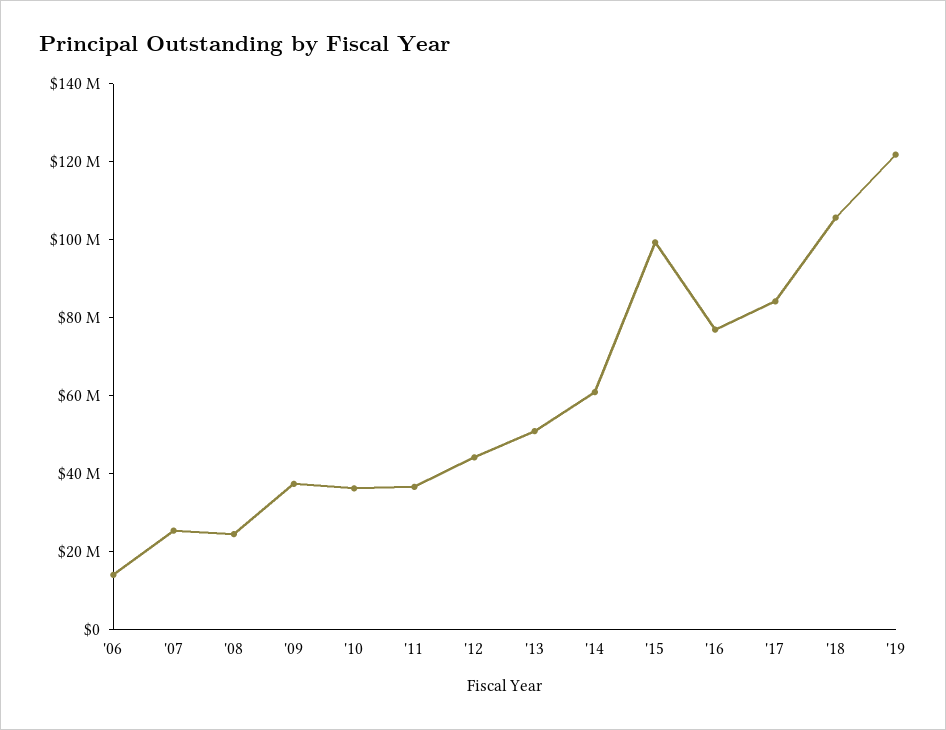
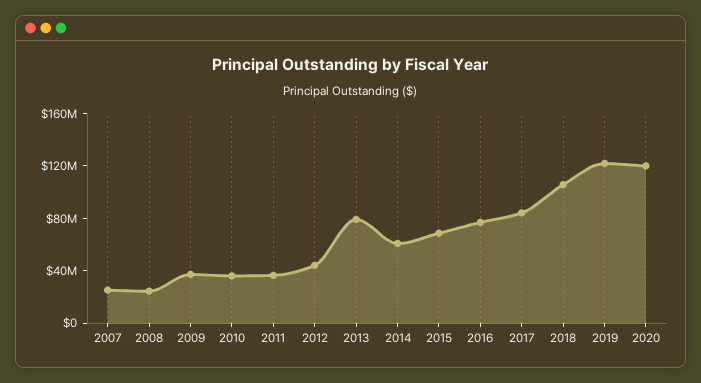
'06: 15000000 -> none
'13: 50000000 -> 80000000
'15: 100000000 -> 70000000
2020: none -> 120000000

